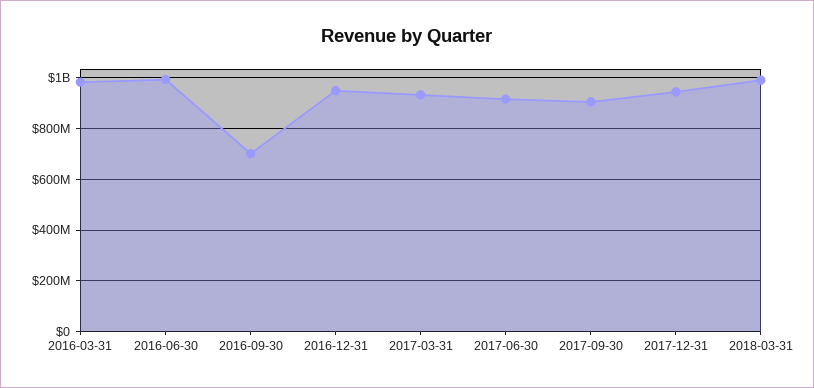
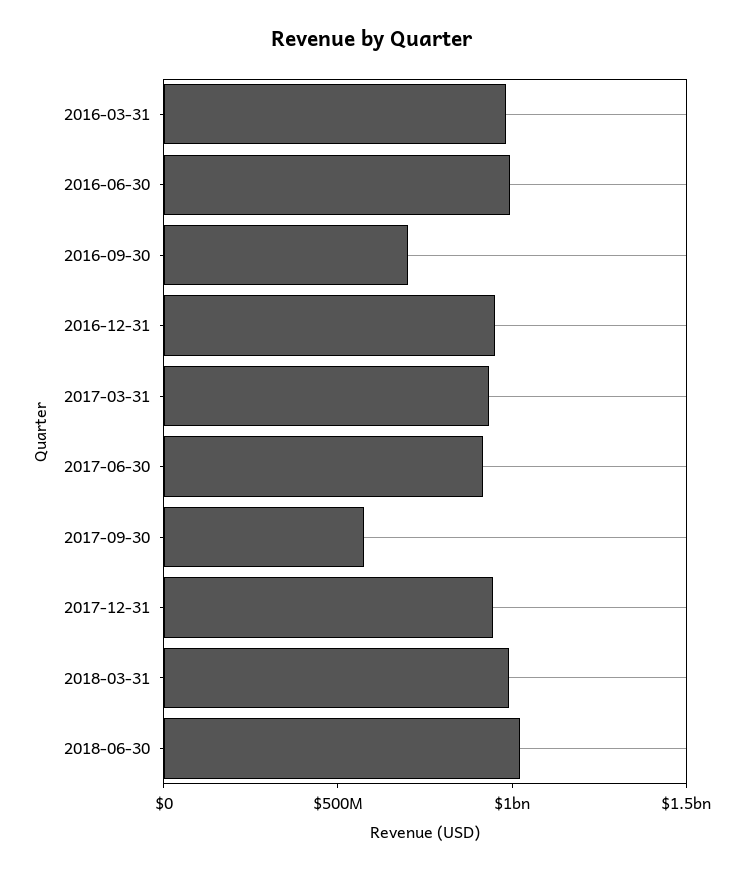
2017-09-30: 900000000 -> 600000000
2018-06-30: none -> 1000000000

